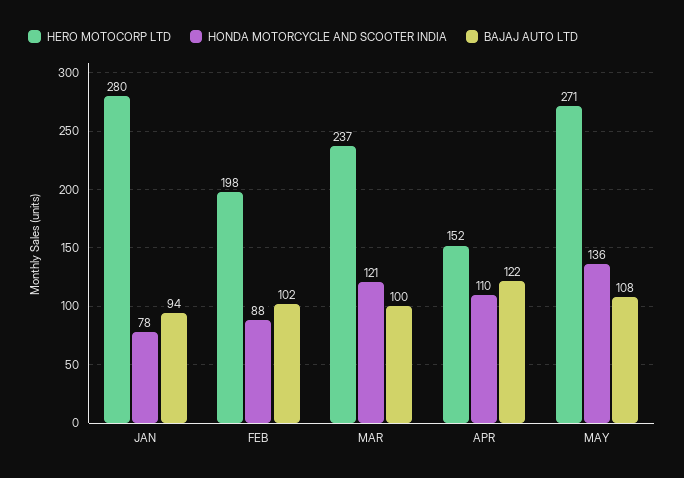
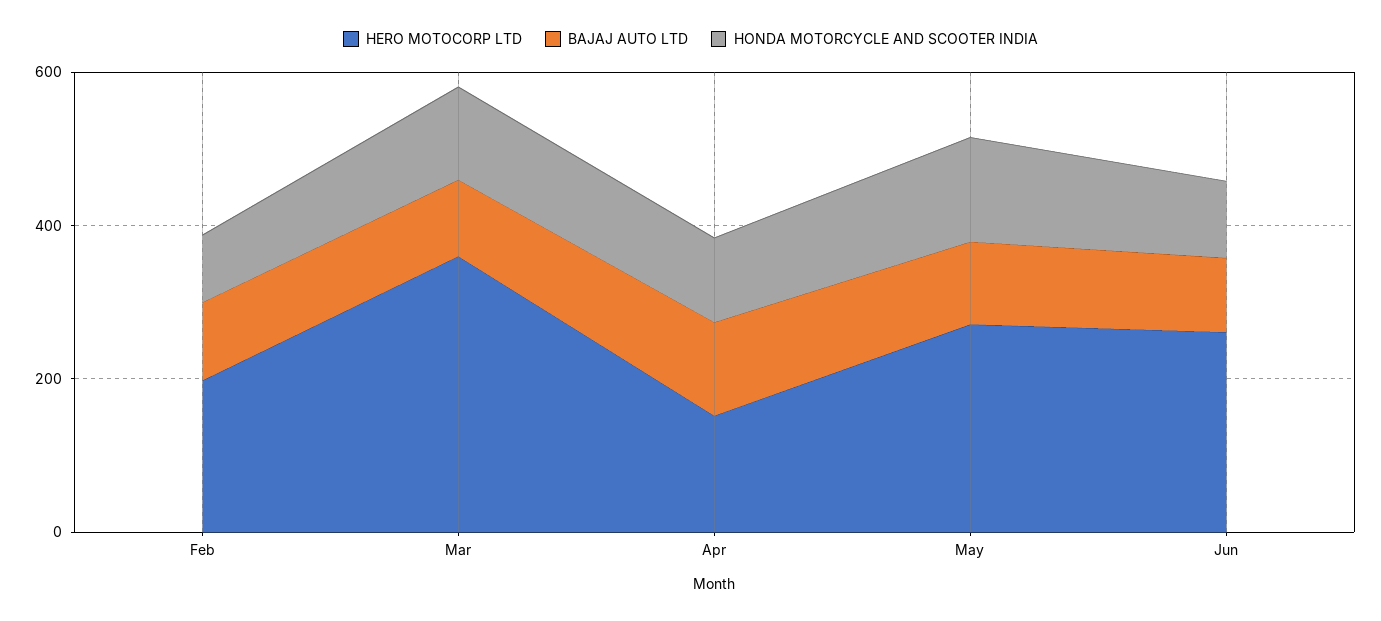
HERO MOTOCORP LTD, JAN: 280 -> none
HONDA MOTORCYCLE AND SCOOTER INDIA, JAN: 78 -> none
BAJAJ AUTO LTD, JAN: 94 -> none
HERO MOTOCORP LTD, MAR: 237 -> 350
HERO MOTOCORP LTD, Jun: none -> 250
BAJAJ AUTO LTD, Jun: none -> 100
HONDA MOTORCYCLE AND SCOOTER INDIA, Jun: none -> 100

